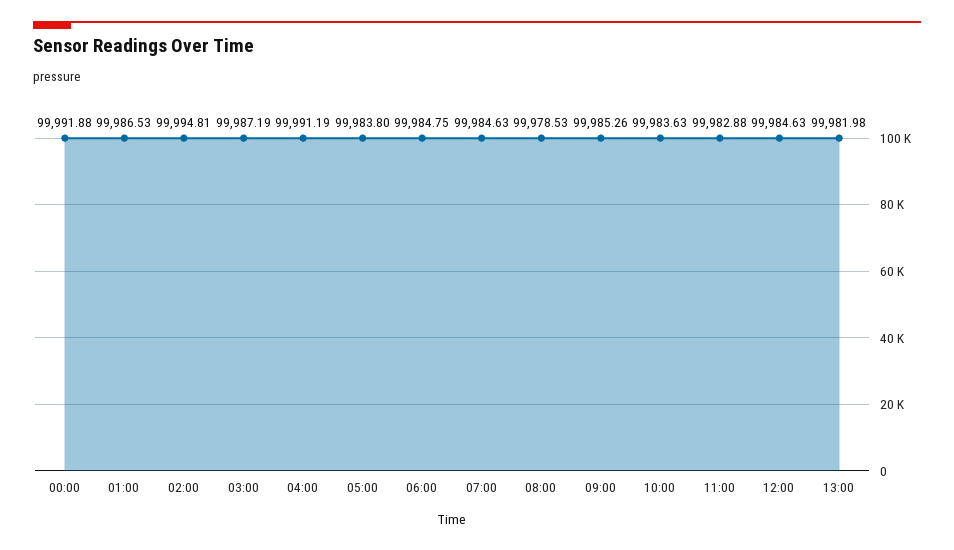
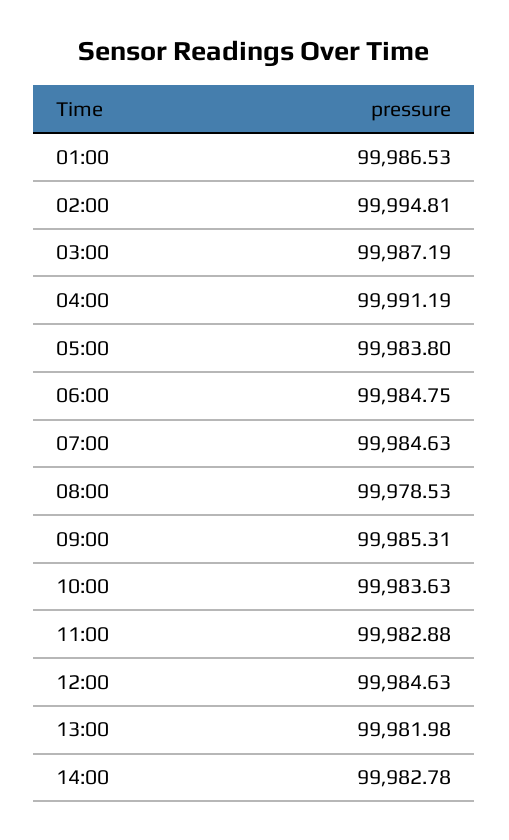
00:00: 99991.88 -> none
09:00: 99985.26 -> 99985.31
14:00: none -> 99982.78

